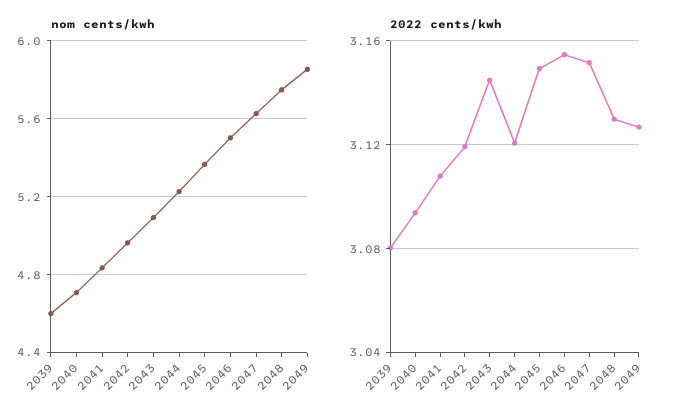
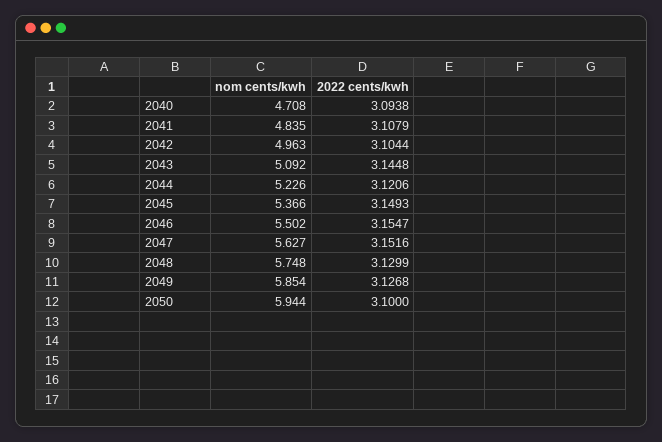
nom cents/kwh, 2039: 4.6 -> none
2022 cents/kwh, 2039: 3.08 -> none
2022 cents/kwh, 2042: 3.12 -> 3.1044
nom cents/kwh, 2050: none -> 5.944
2022 cents/kwh, 2050: none -> 3.1

